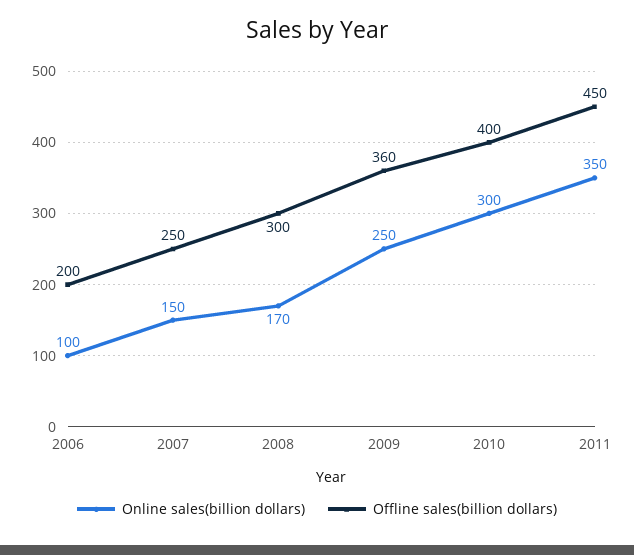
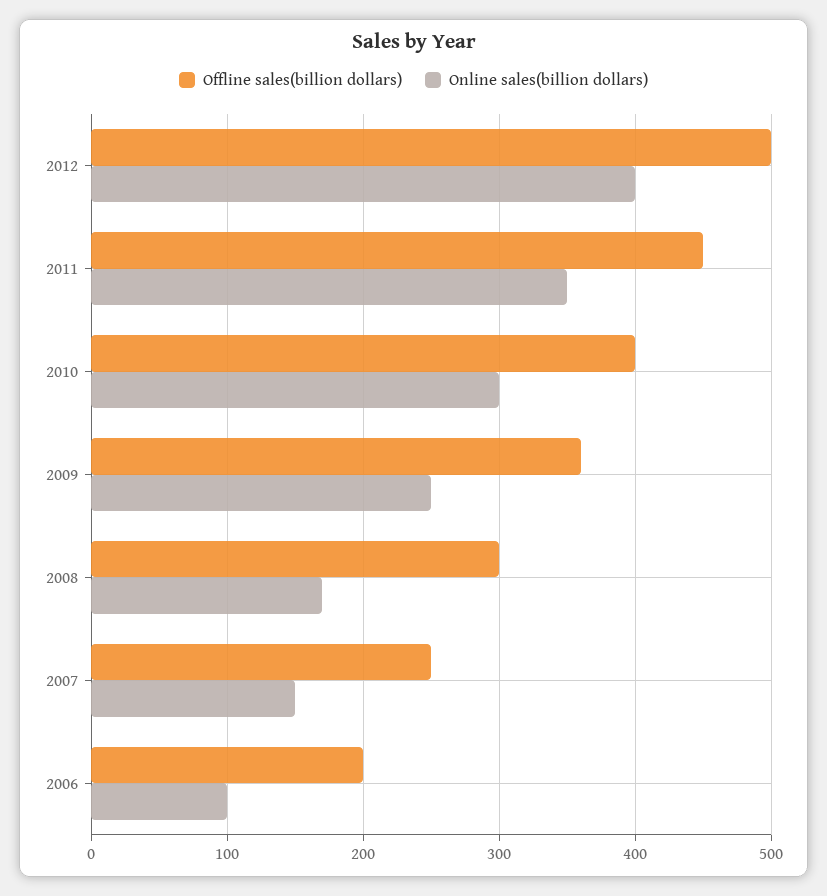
Offline sales(billion dollars), 2012: none -> 500
Online sales(billion dollars), 2012: none -> 400

